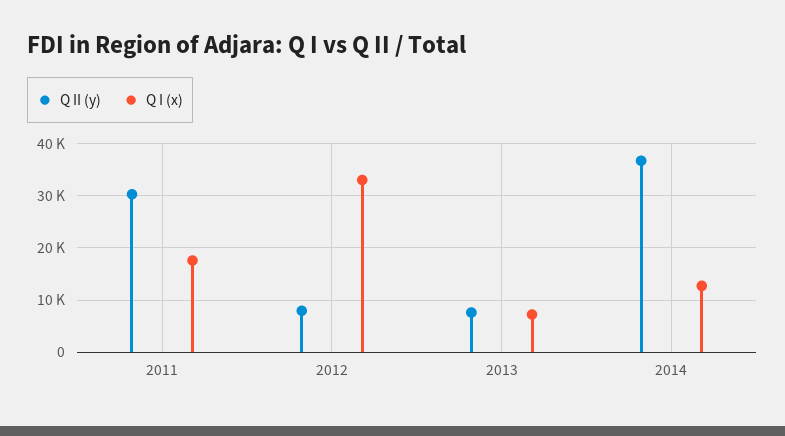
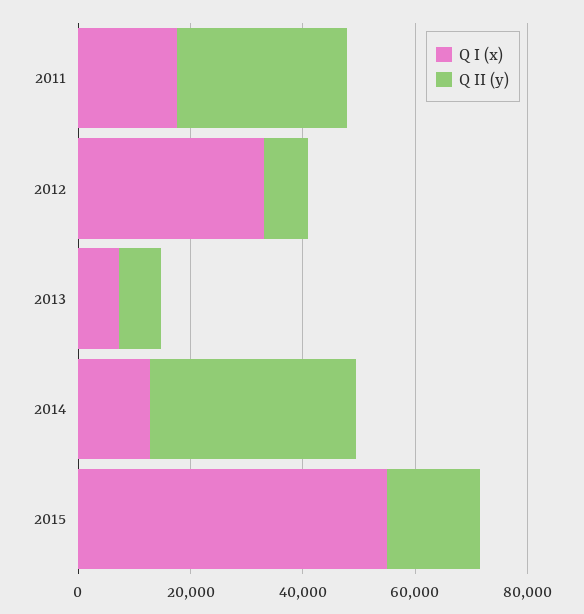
Q I (x), 2015: none -> 55000
Q II (y), 2015: none -> 15000

